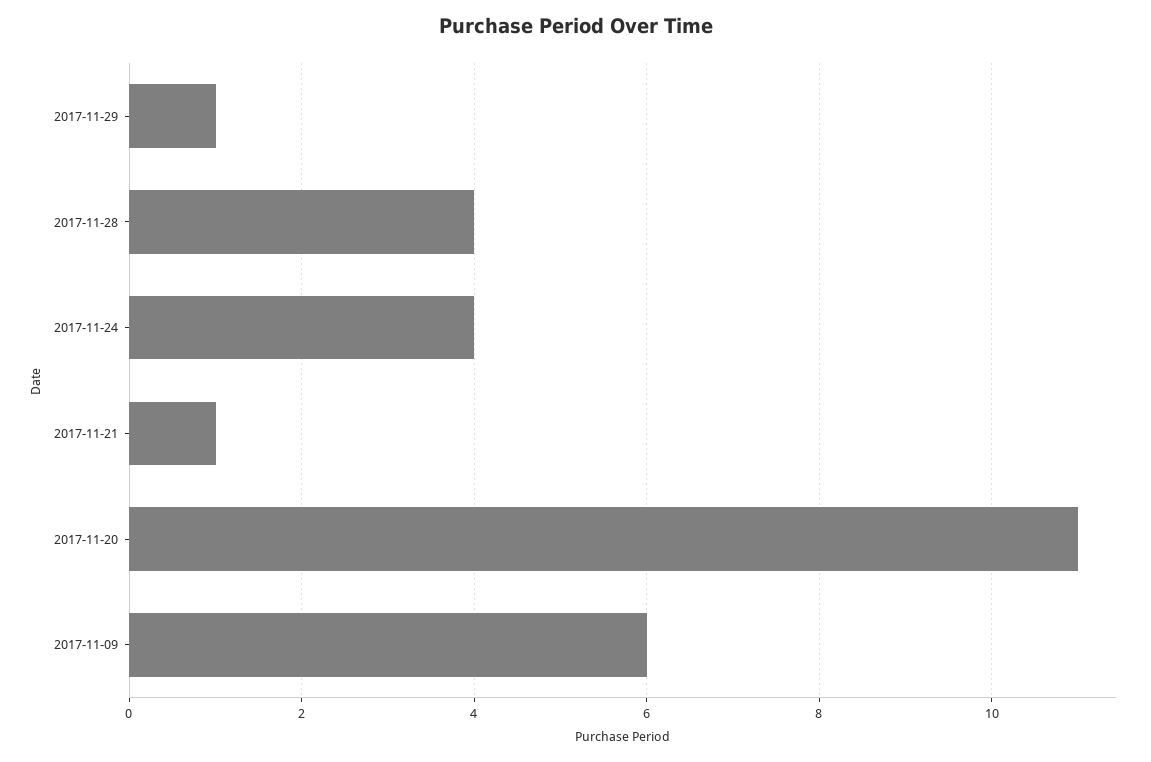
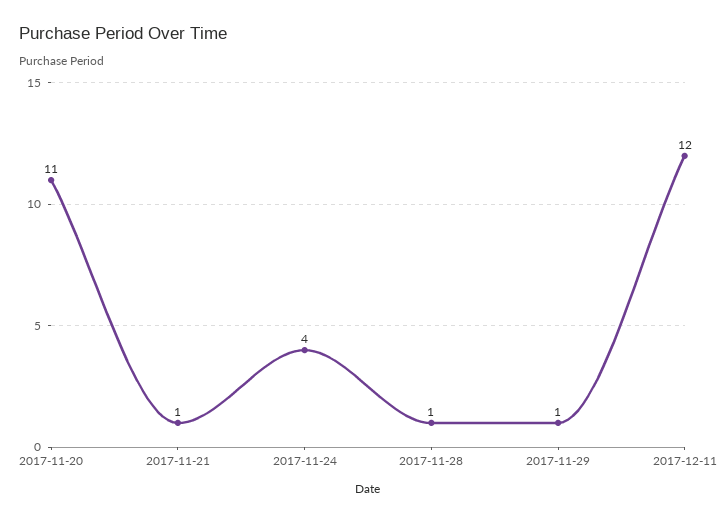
2017-11-28: 4 -> 1
2017-11-09: 6 -> none
2017-12-11: none -> 12

